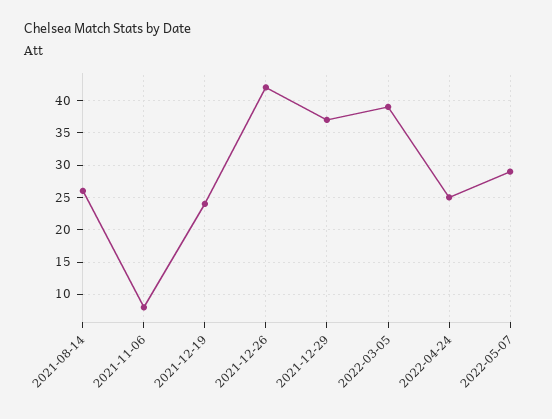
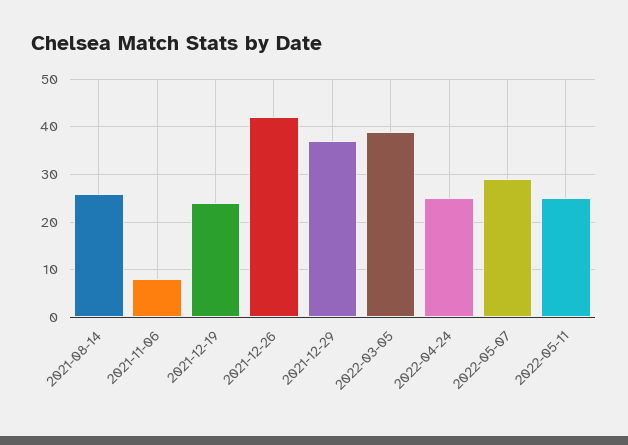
2022-05-11: none -> 25

